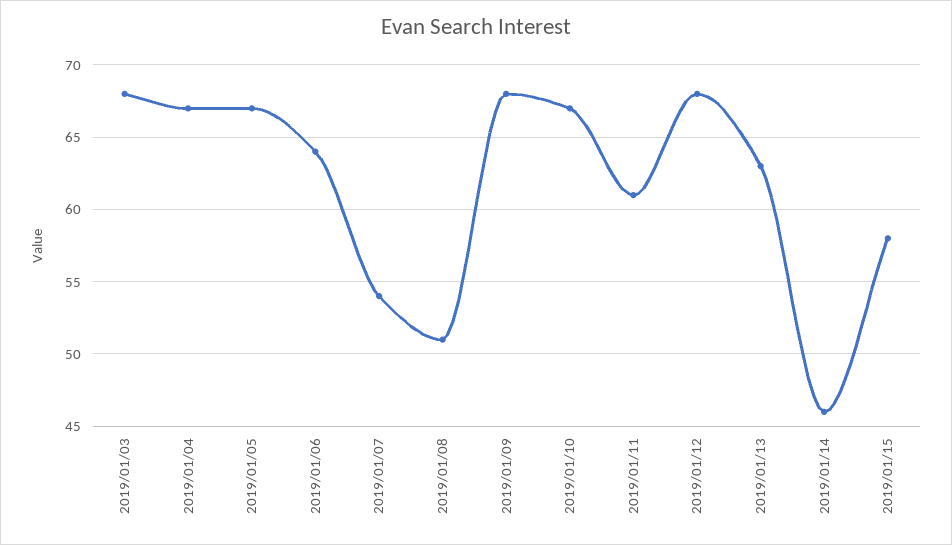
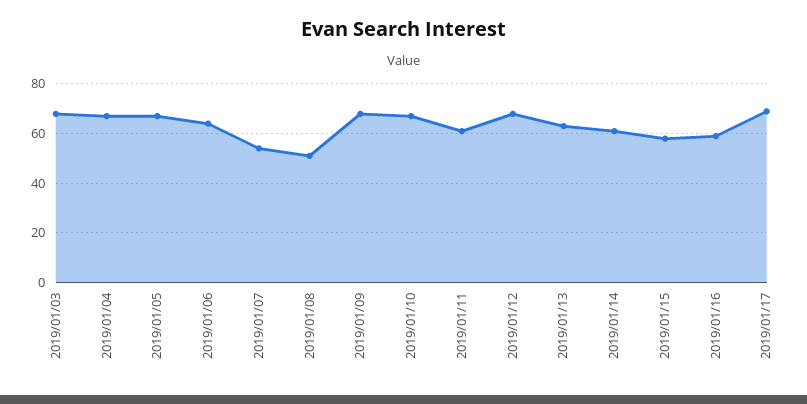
2019/01/14: 46 -> 60
2019/01/16: none -> 60
2019/01/17: none -> 70

